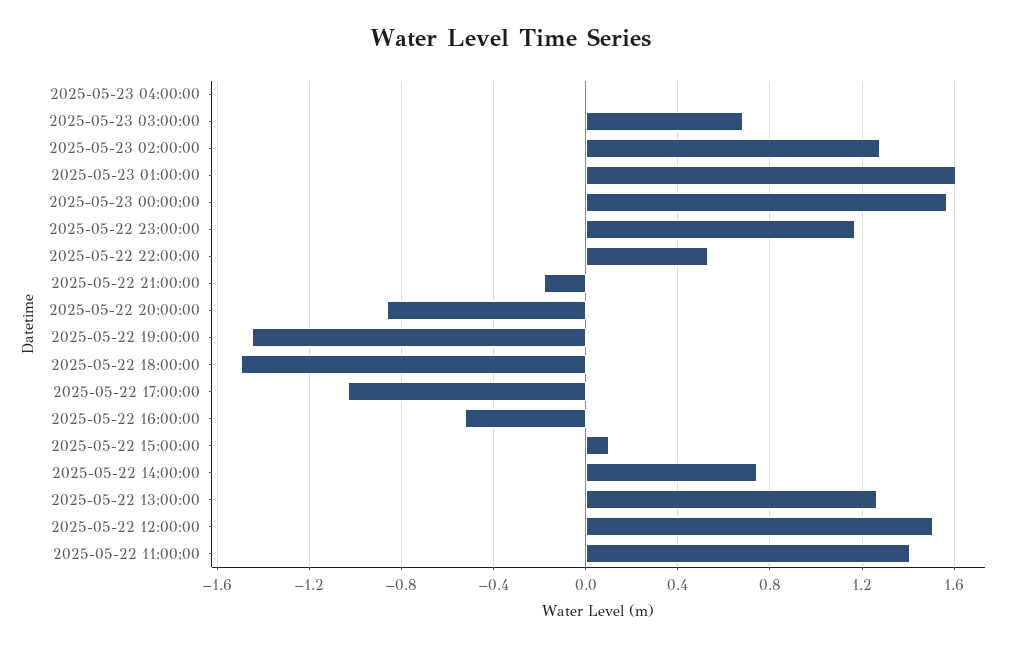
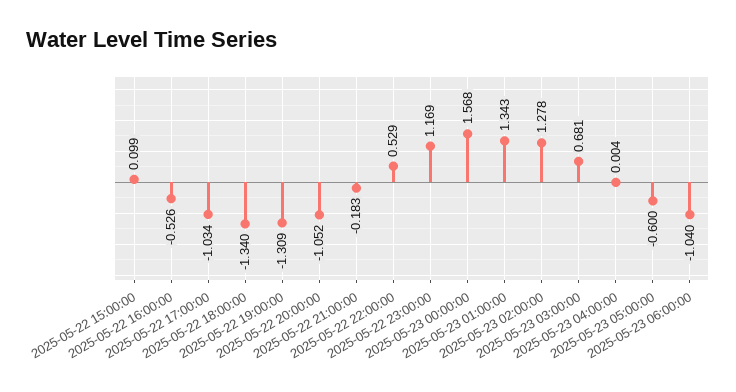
2025-05-23 01:00:00: 1.6 -> 1.343
2025-05-22 20:00:00: -0.85 -> -1.052
2025-05-22 19:00:00: -1.45 -> -1.309
2025-05-22 18:00:00: -1.5 -> -1.34
2025-05-22 14:00:00: 0.75 -> none
2025-05-22 13:00:00: 1.25 -> none
2025-05-22 12:00:00: 1.5 -> none
2025-05-22 11:00:00: 1.4 -> none
2025-05-23 05:00:00: none -> -0.6
2025-05-23 06:00:00: none -> -1.04

